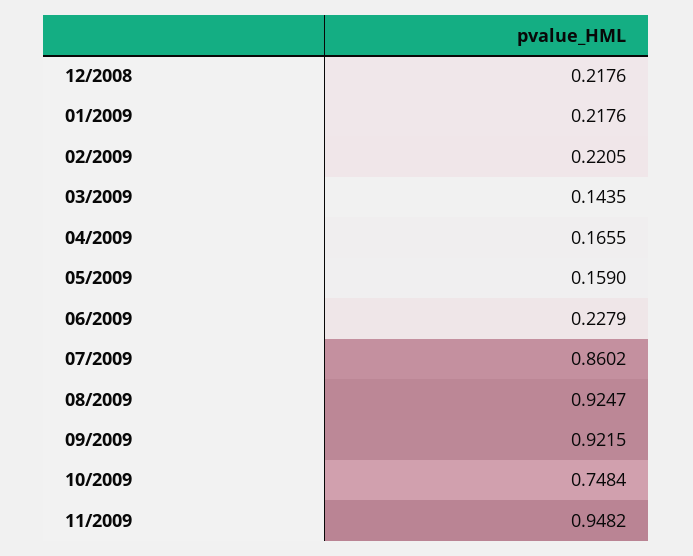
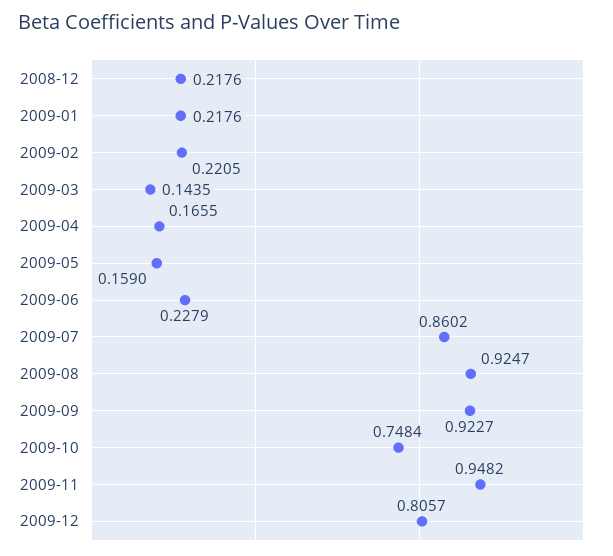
09/2009: 0.9215 -> 0.9227
2009-12: none -> 0.8057

